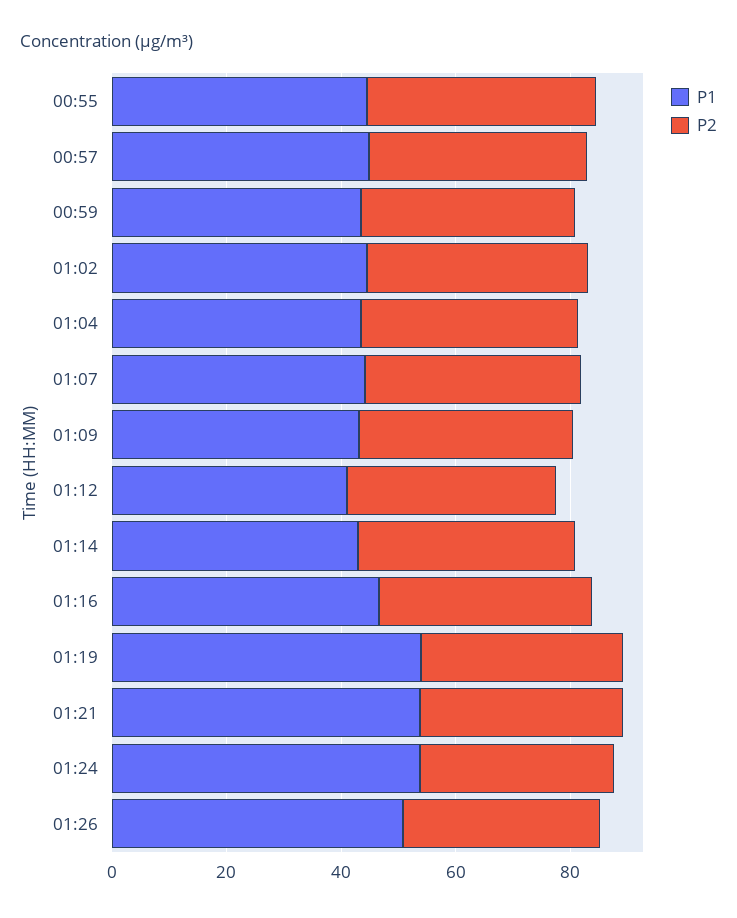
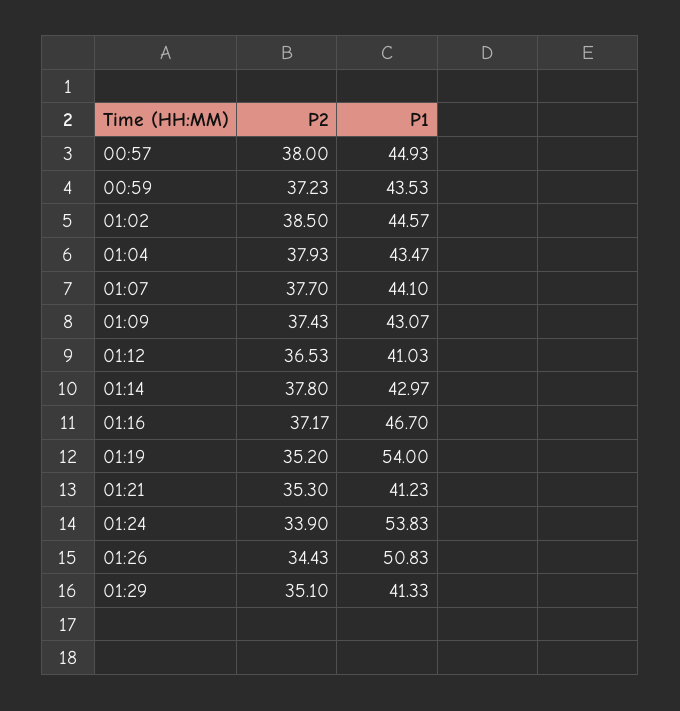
P1, 00:55: 45 -> none
P2, 00:55: 40 -> none
P1, 01:21: 55 -> 41.23
P2, 01:29: none -> 35.1
P1, 01:29: none -> 41.33

